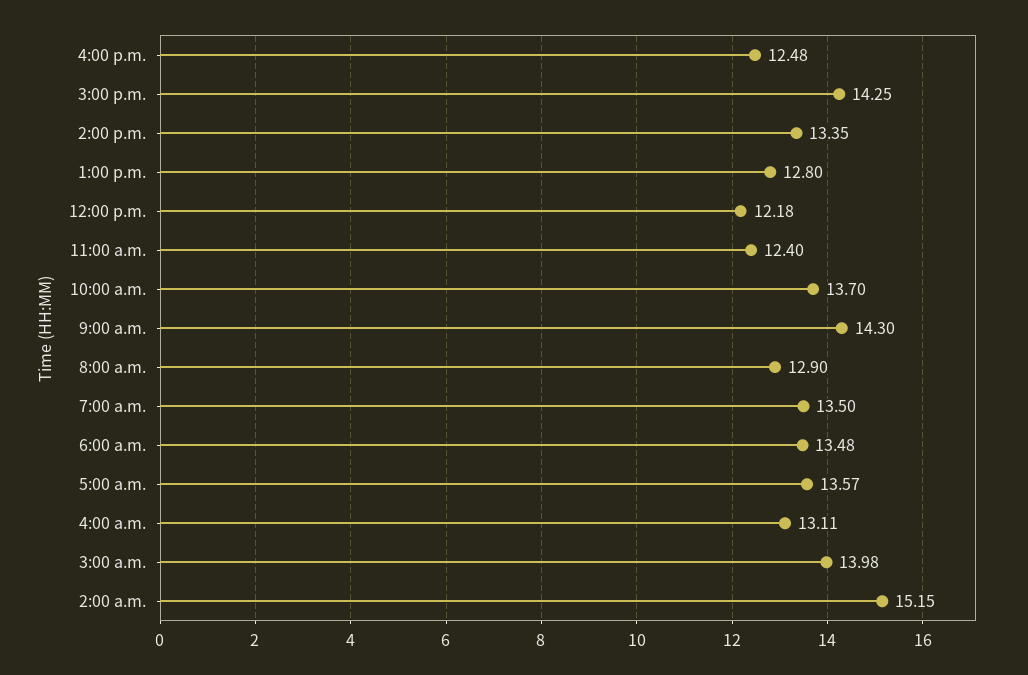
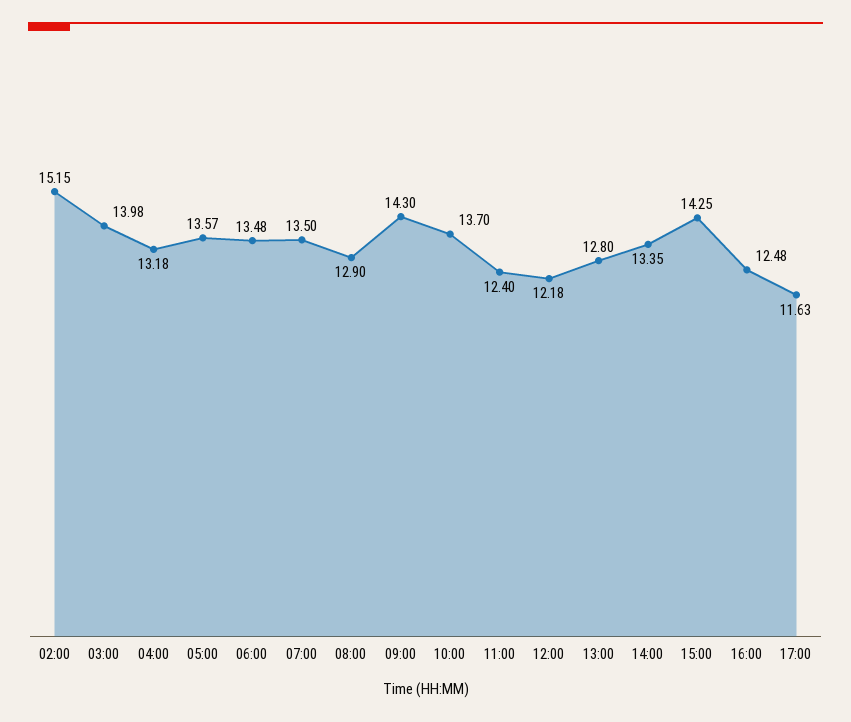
4:00 a.m.: 13.11 -> 13.18
17:00: none -> 11.63

